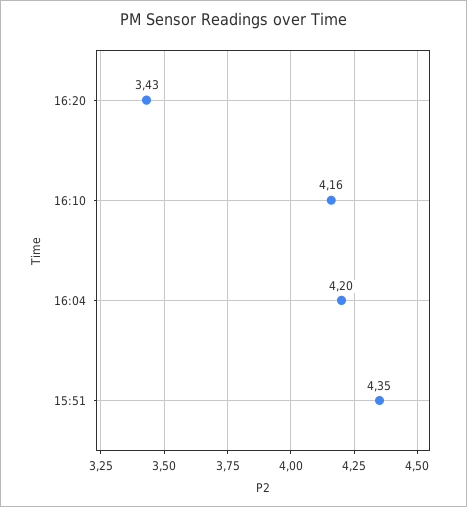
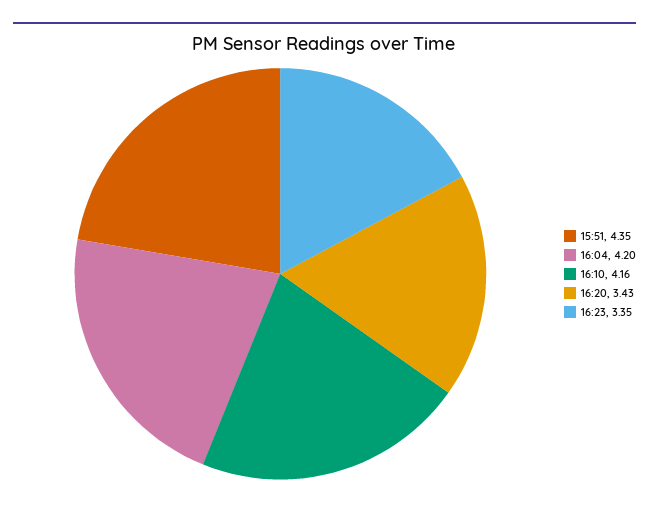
16:23: none -> 3.35

